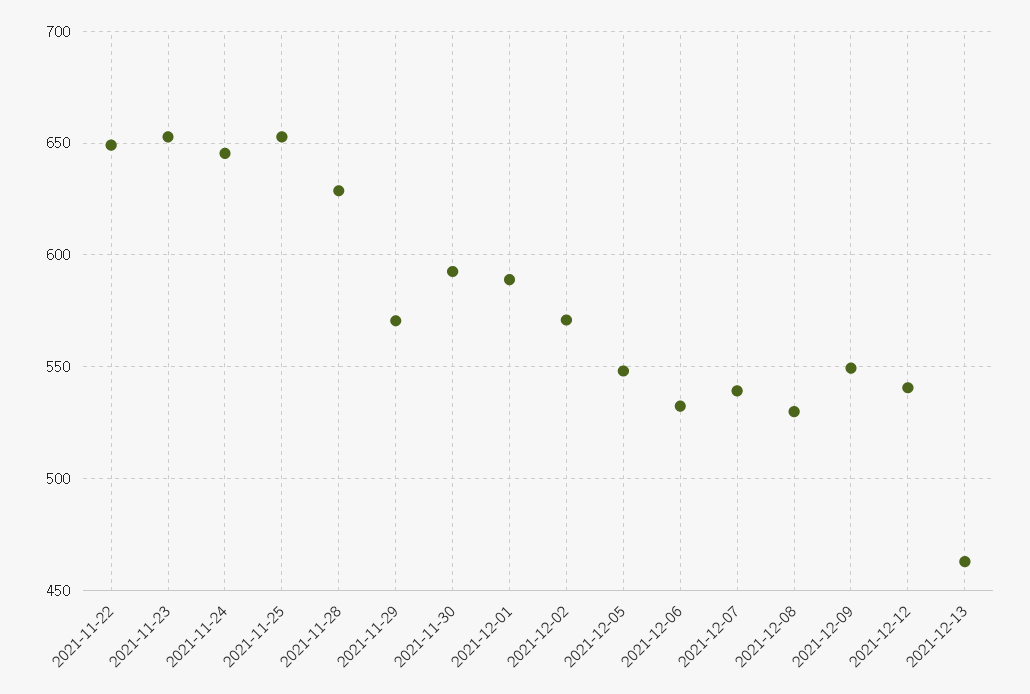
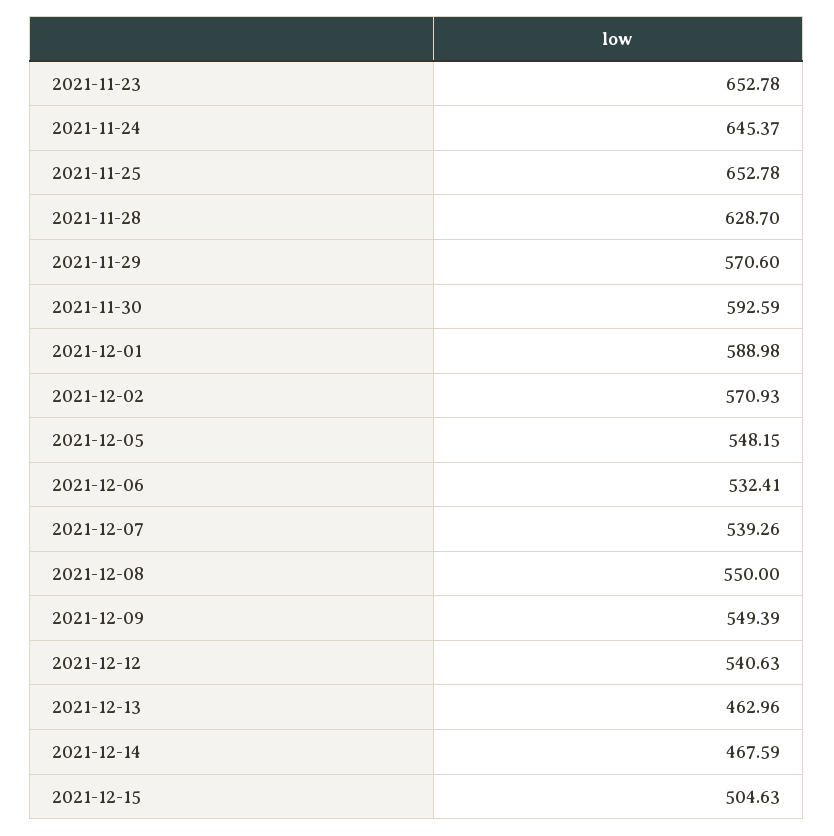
2021-11-22: 650 -> none
2021-12-08: 530 -> 550
2021-12-14: none -> 467.59
2021-12-15: none -> 504.63

